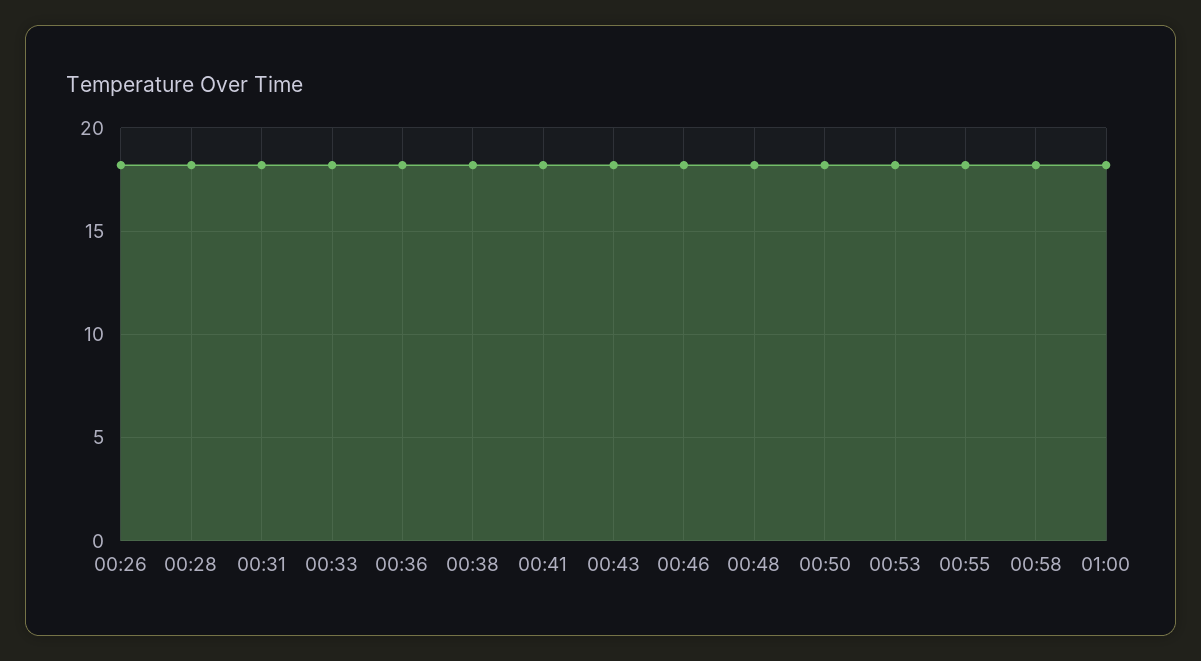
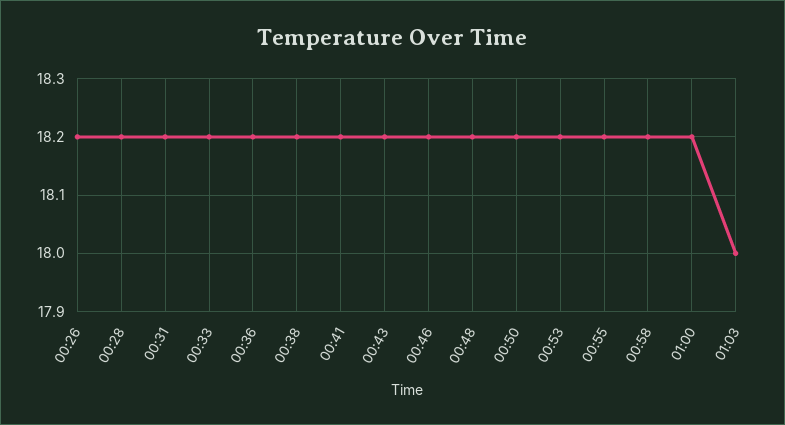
01:03: none -> 18

